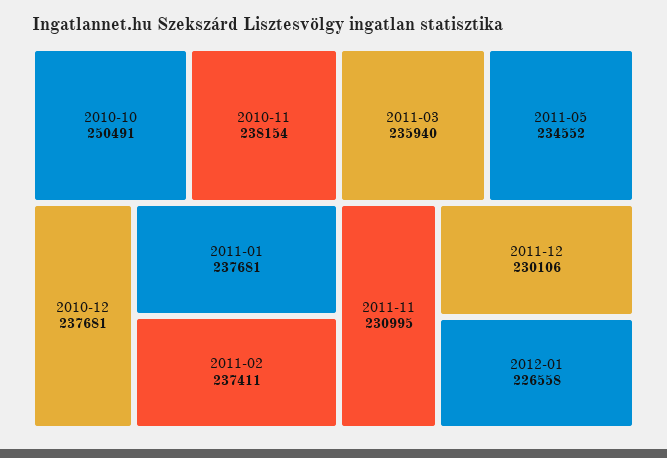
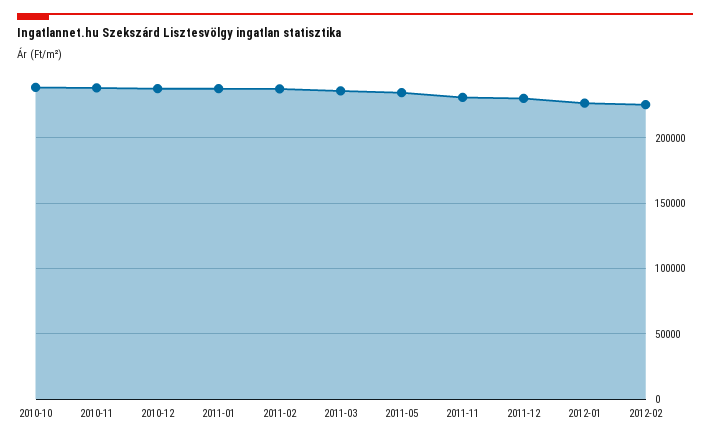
2010-10: 250491 -> 240000
2012-02: none -> 225000

